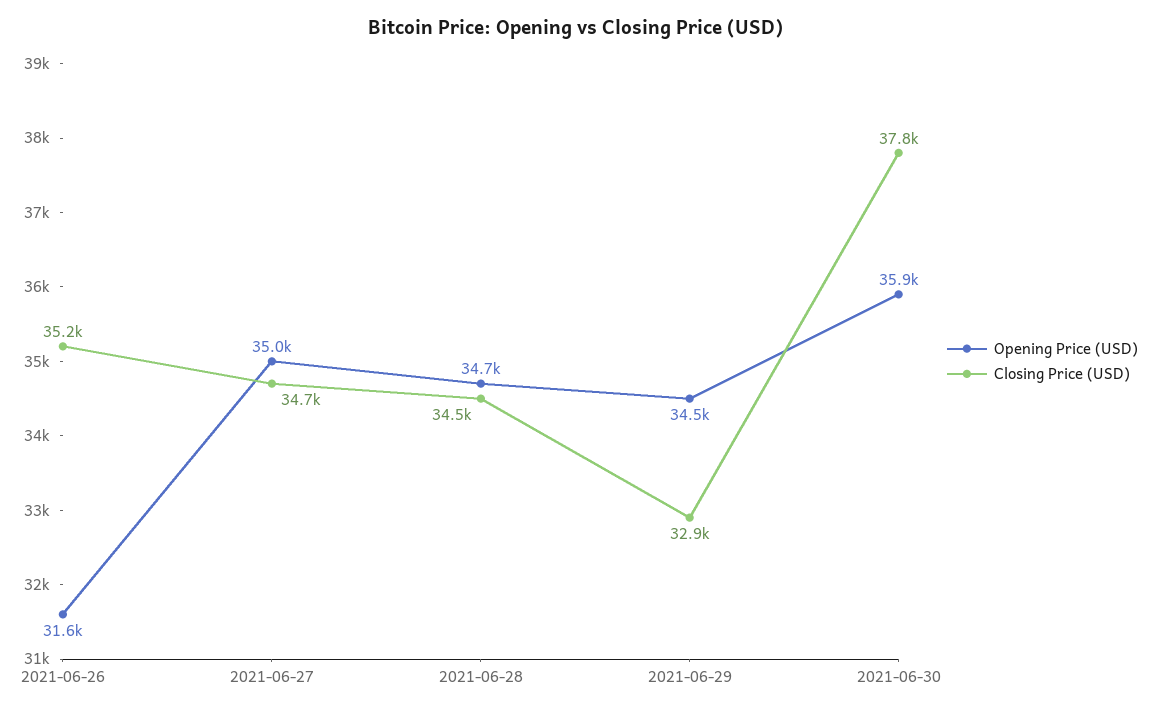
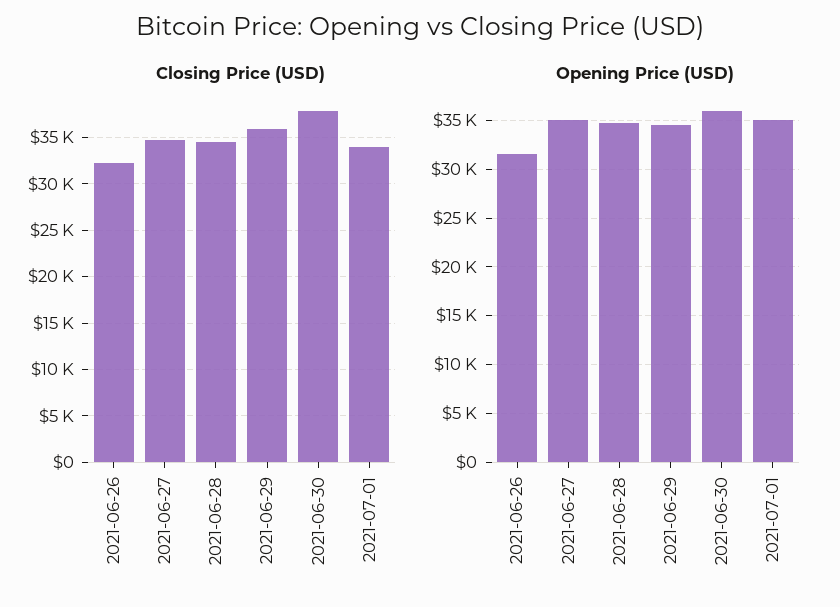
Closing Price (USD), 2021-06-26: 35200 -> 32000
Closing Price (USD), 2021-06-29: 32900 -> 36000
Closing Price (USD), 2021-07-01: none -> 34000
Opening Price (USD), 2021-07-01: none -> 35000

